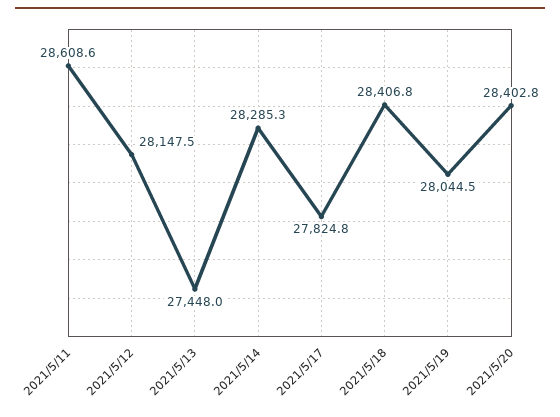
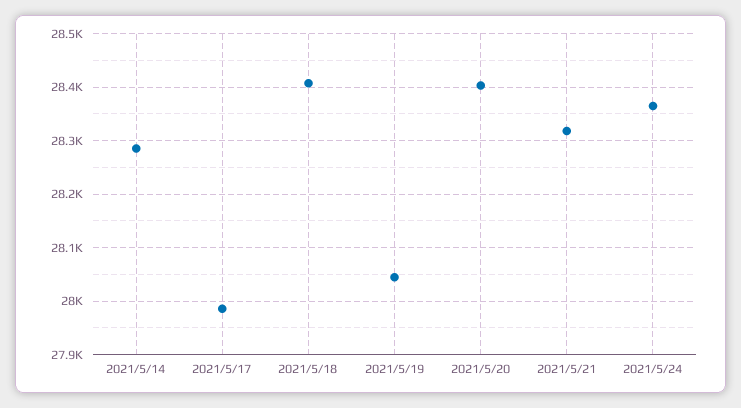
2021/5/11: 28608.6 -> none
2021/5/12: 28147.5 -> none
2021/5/13: 27448 -> none
2021/5/17: 27824.8 -> 27980
2021/5/21: none -> 28320
2021/5/24: none -> 28360

